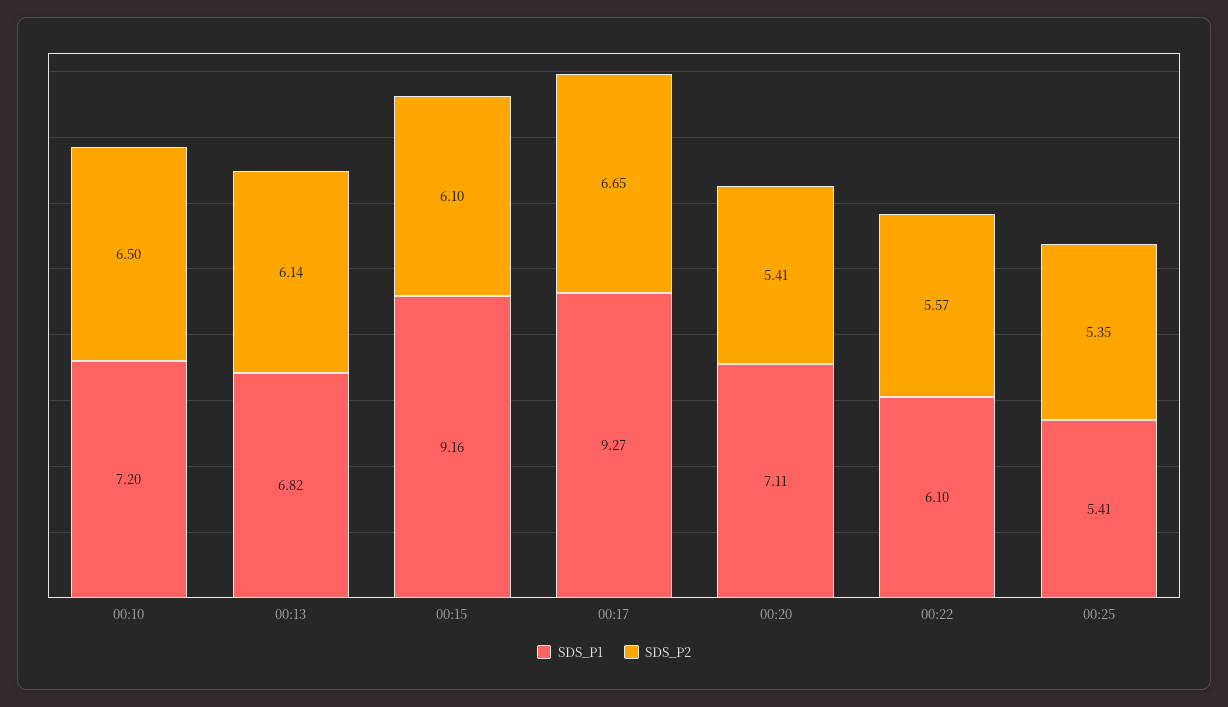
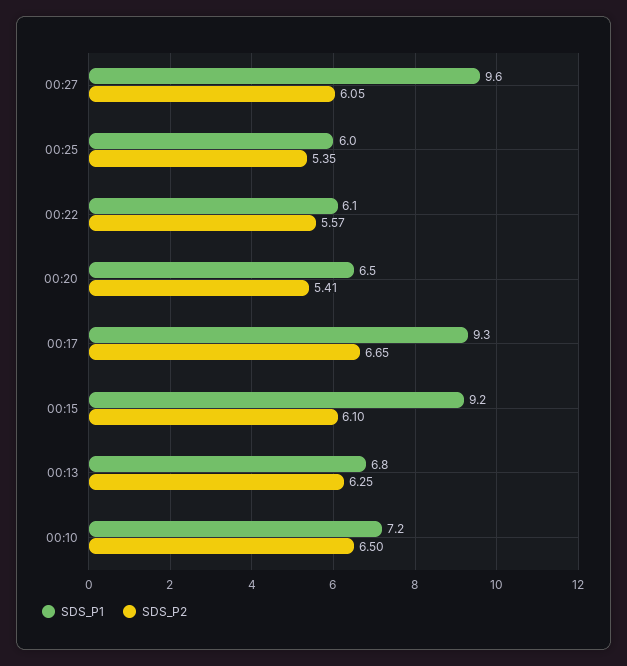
SDS_P2, 00:13: 6.14 -> 6.25
SDS_P1, 00:20: 7.11 -> 6.5
SDS_P1, 00:25: 5.41 -> 6
SDS_P1, 00:27: none -> 9.6
SDS_P2, 00:27: none -> 6.05

